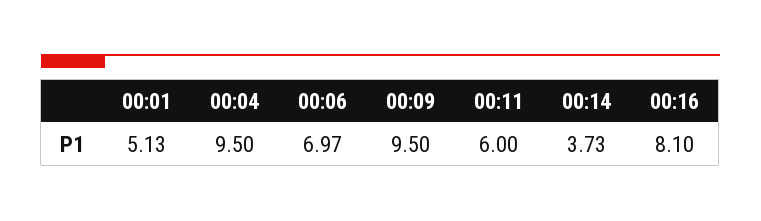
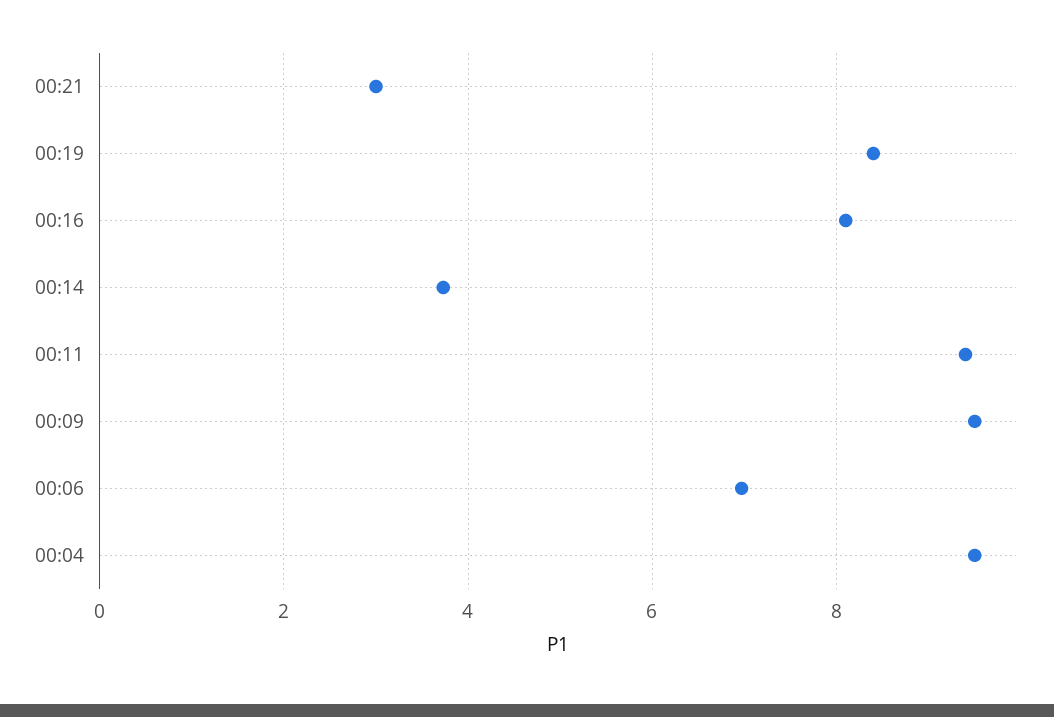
00:01: 5.13 -> none
00:11: 6 -> 9.4
00:21: none -> 3
00:19: none -> 8.4

